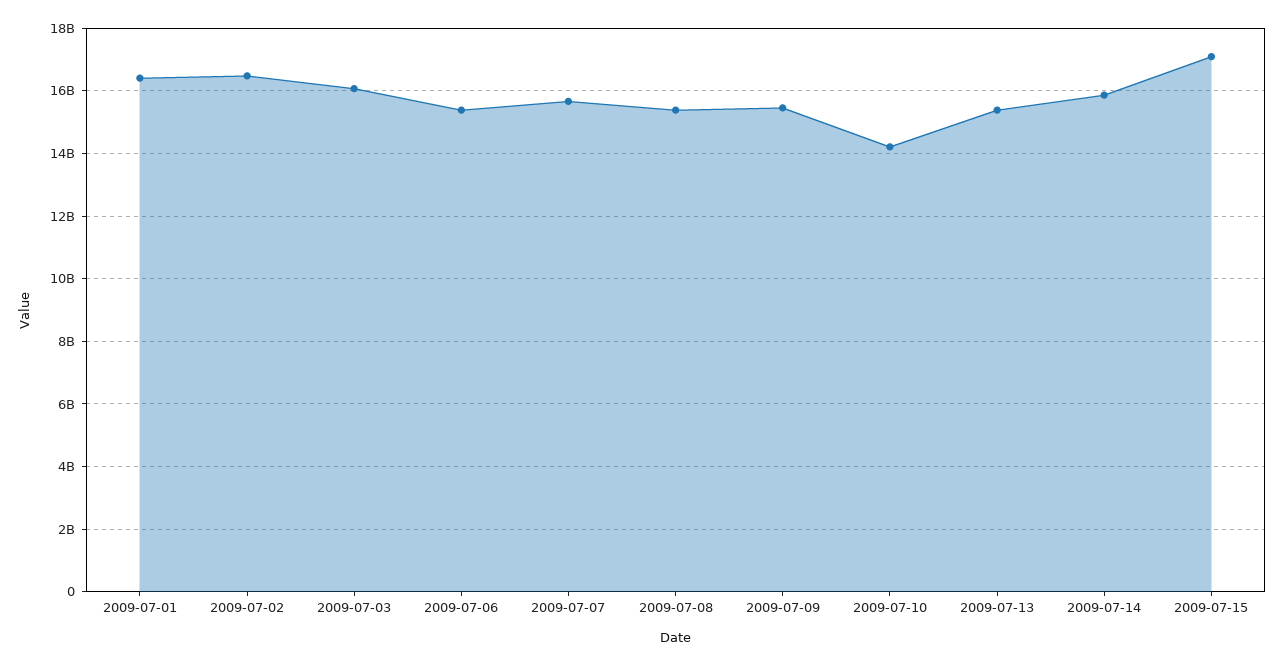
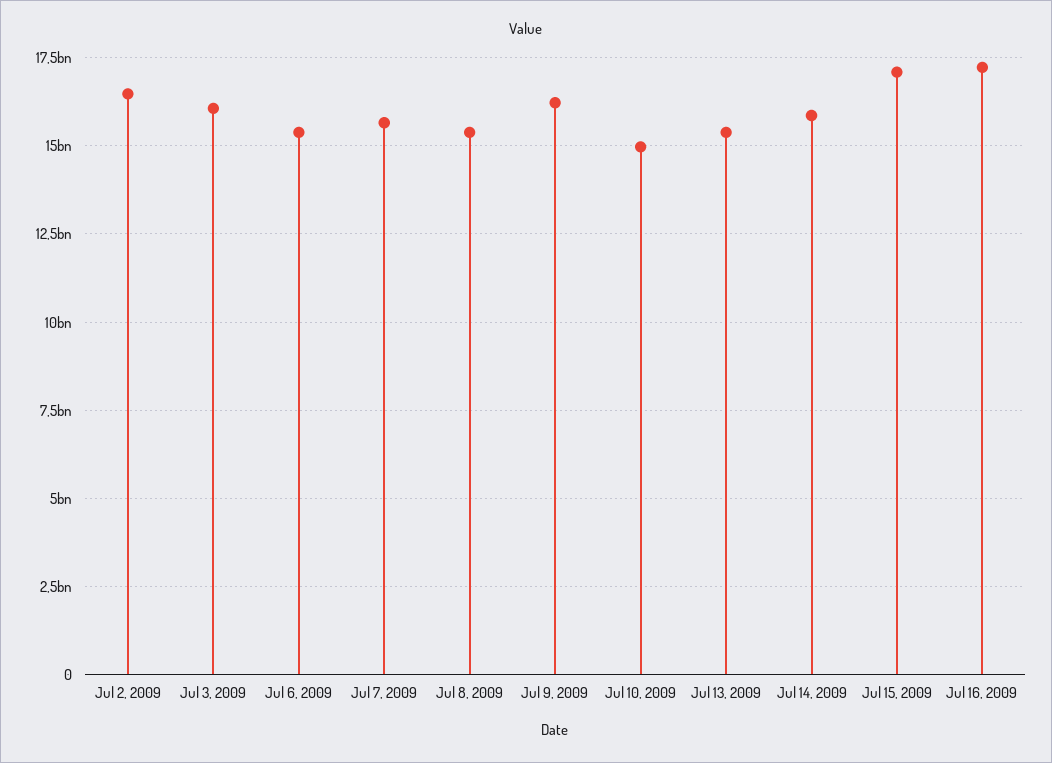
2009-07-01: 16400000000 -> none
2009-07-09: 15400000000 -> 16250000000
2009-07-10: 14200000000 -> 15000000000
Jul 16, 2009: none -> 17250000000

